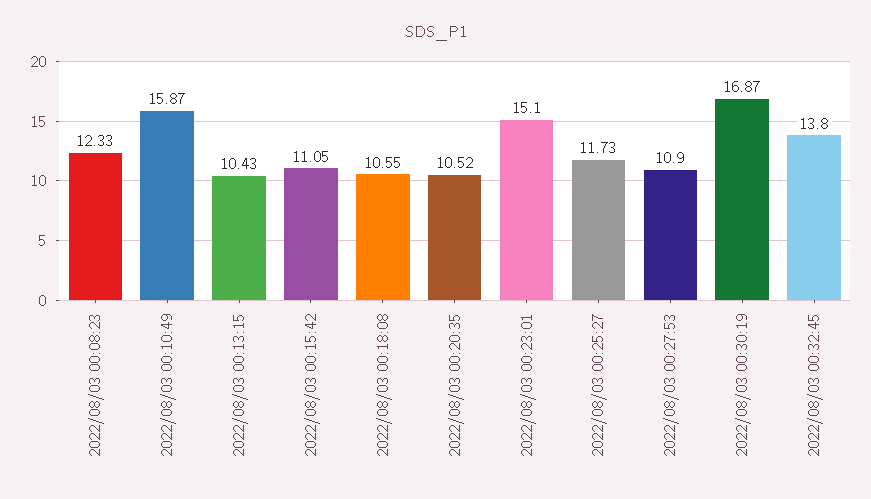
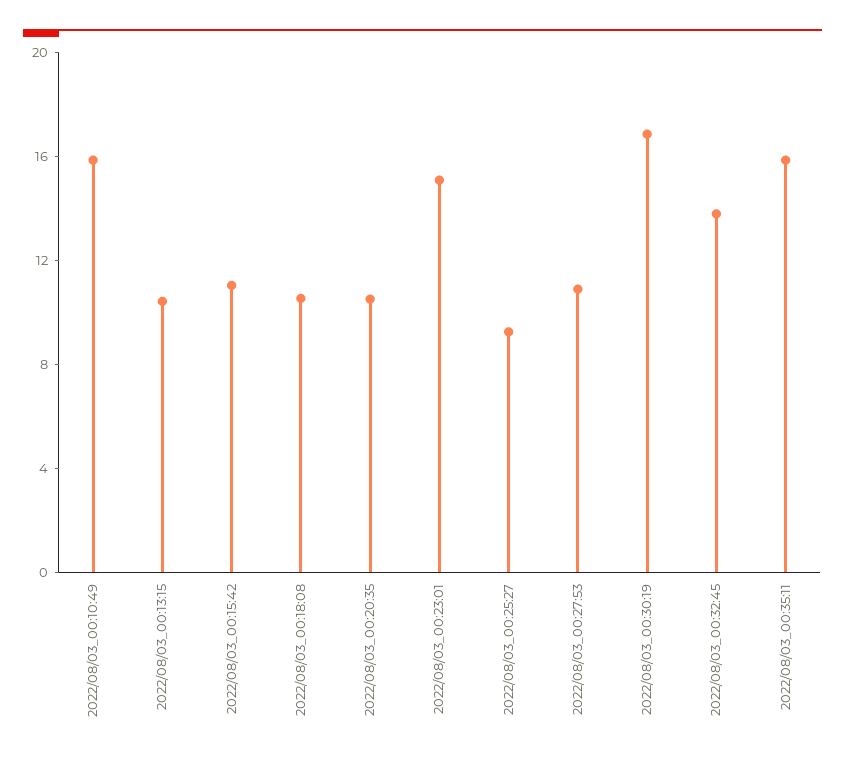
2022/08/03 00:08:23: 12.33 -> none
2022/08/03 00:25:27: 11.73 -> 9
2022/08/03_00:35:11: none -> 16

